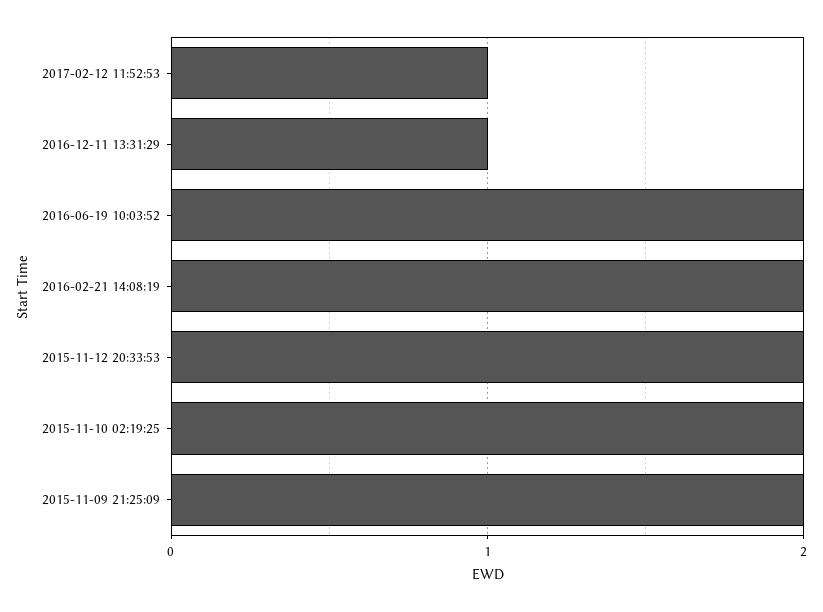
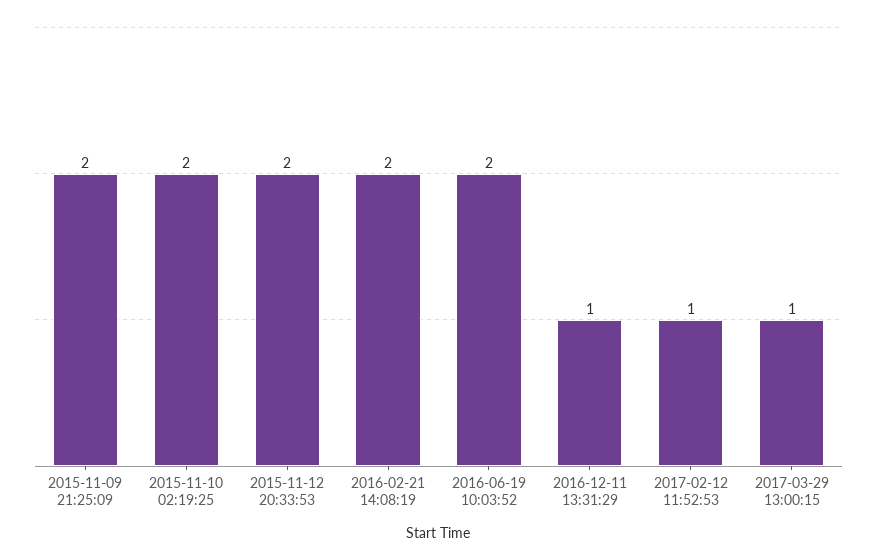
2017-03-29 13:00:15: none -> 1

